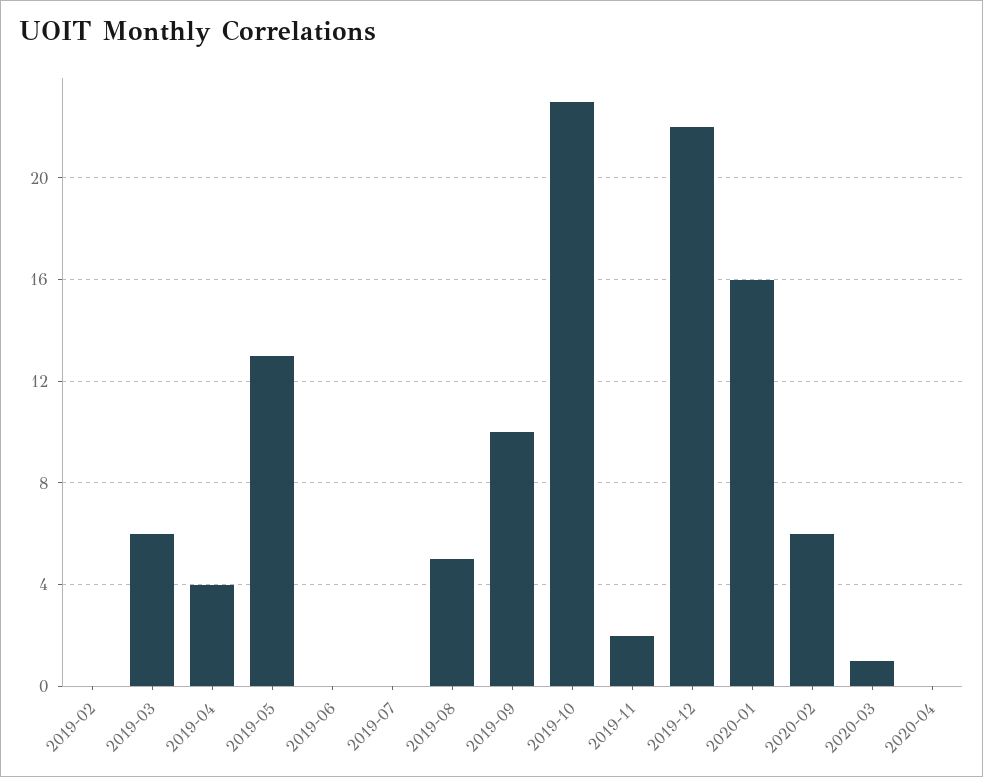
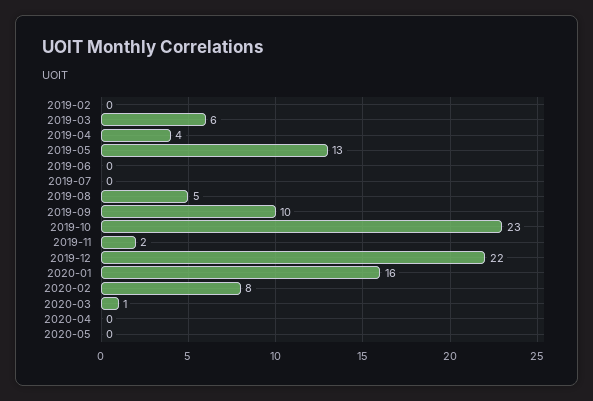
2020-02: 6 -> 8
2020-05: none -> 0

